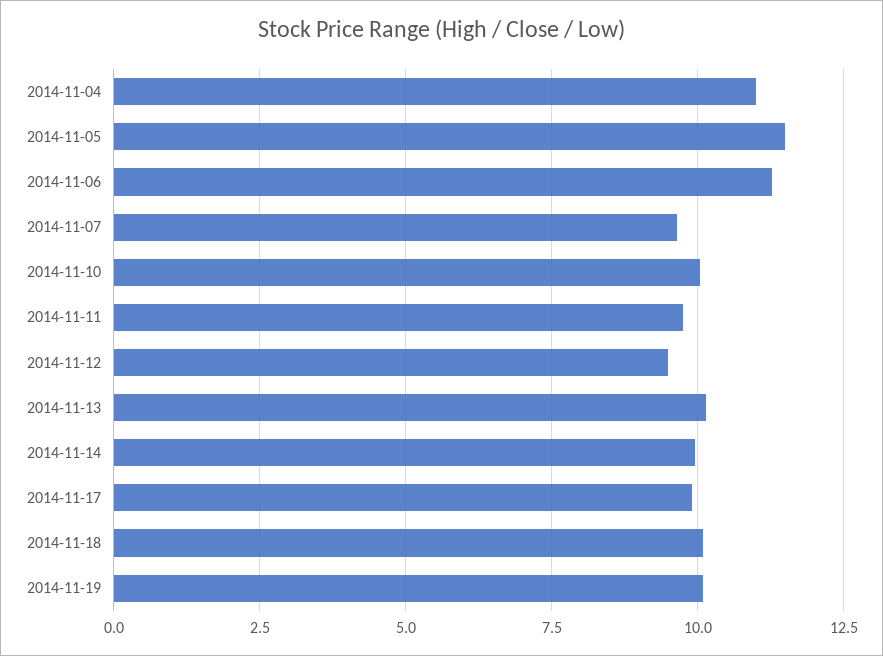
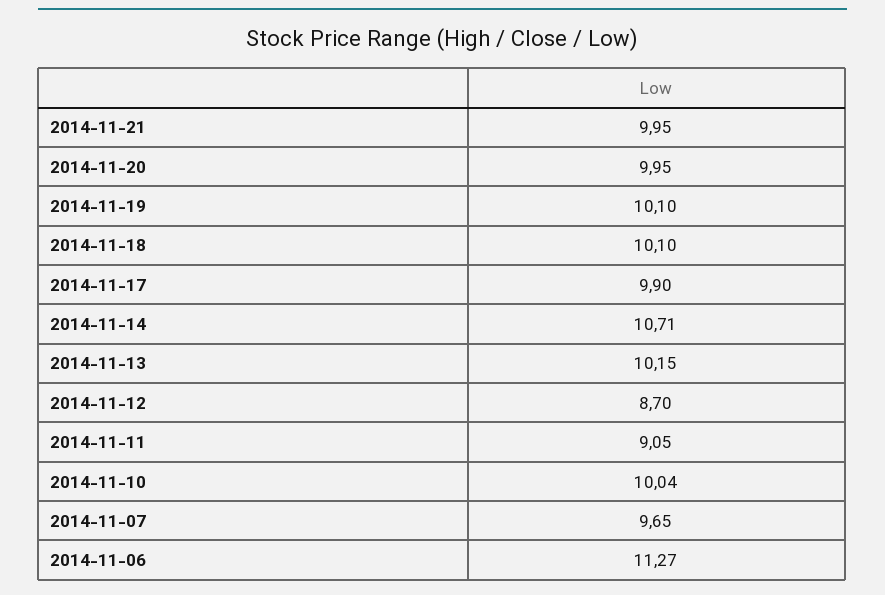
2014-11-04: 11 -> none
2014-11-05: 11.5 -> none
2014-11-11: 9.75 -> 9.05
2014-11-12: 9.5 -> 8.7
2014-11-14: 10 -> 10.71
2014-11-21: none -> 9.95
2014-11-20: none -> 9.95

